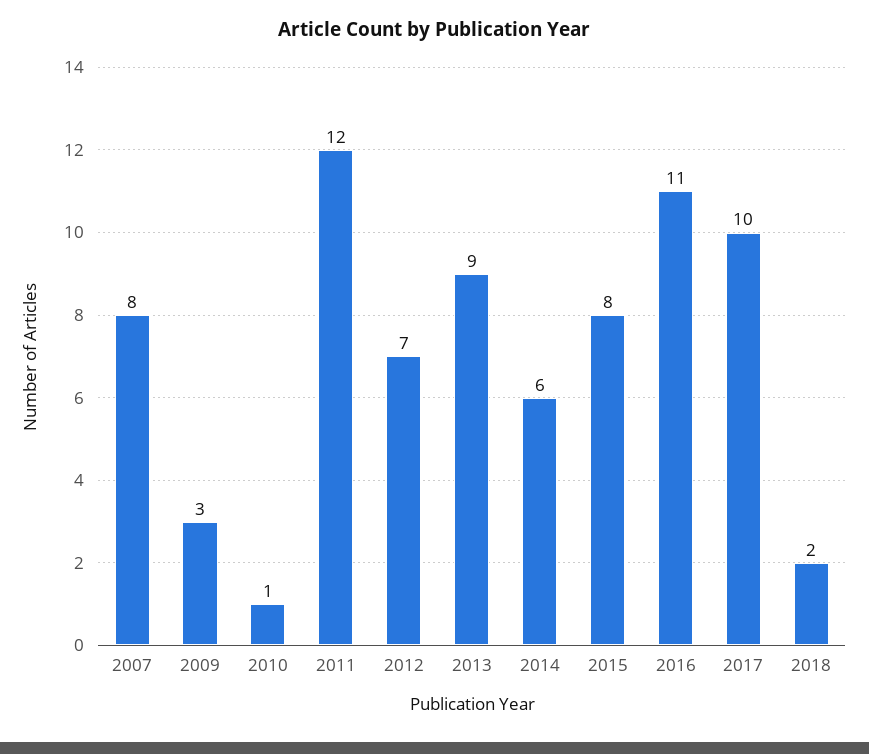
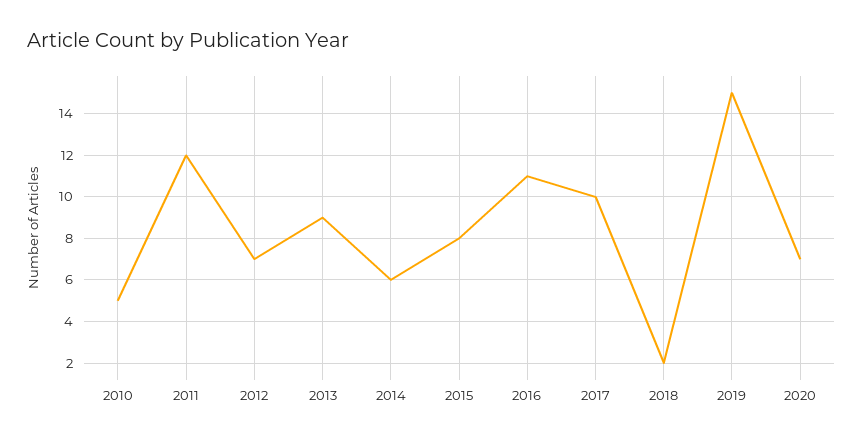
2007: 8 -> none
2009: 3 -> none
2010: 1 -> 5
2019: none -> 15
2020: none -> 7

